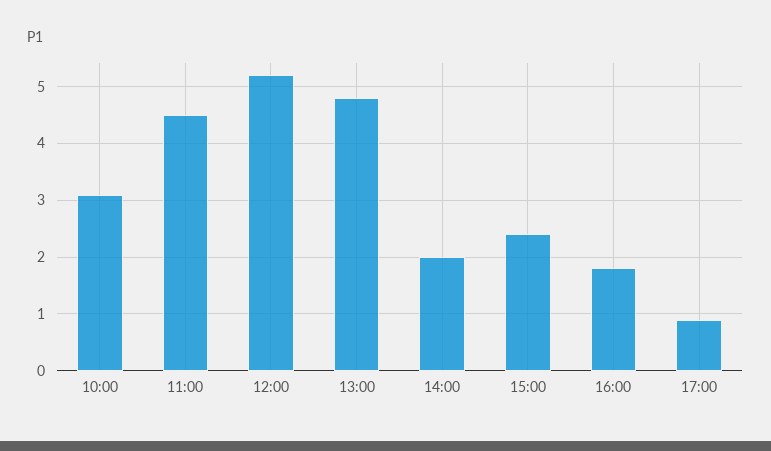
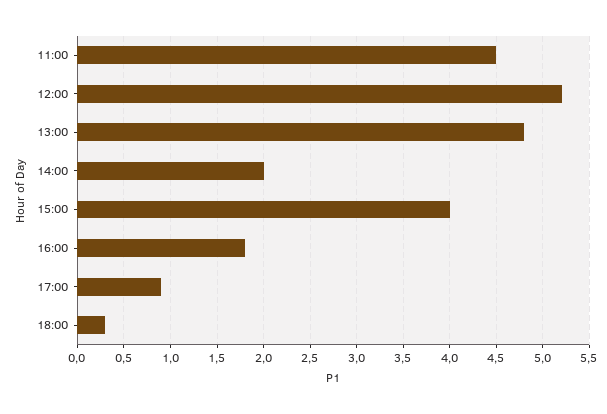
10:00: 3 -> none
15:00: 2.5 -> 4
18:00: none -> 0.3

